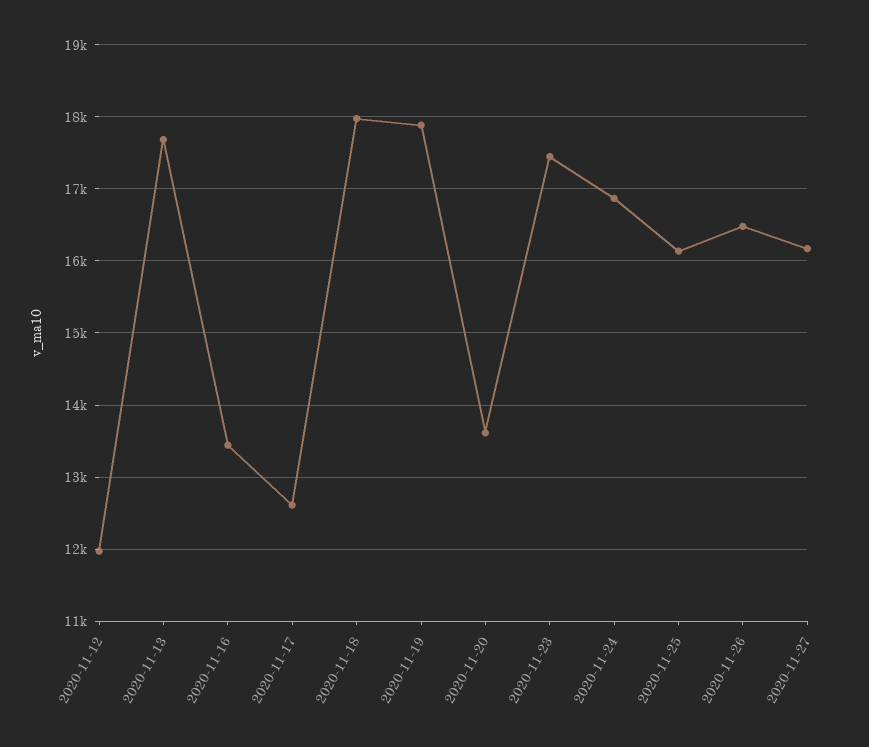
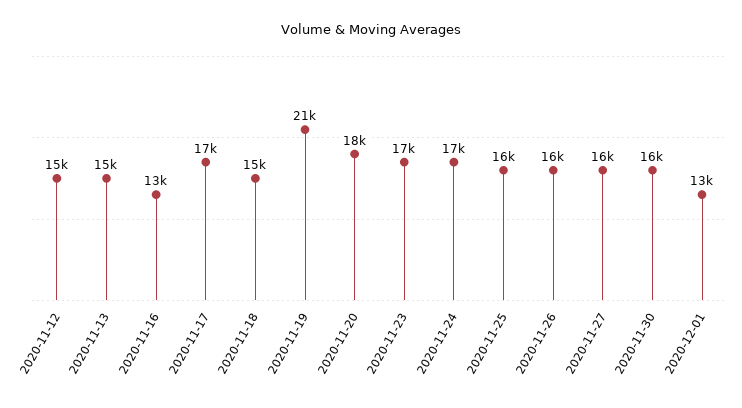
2020-11-12: 12000 -> 15000
2020-11-13: 17700 -> 15000
2020-11-17: 12600 -> 17000
2020-11-18: 18000 -> 15000
2020-11-19: 17900 -> 21000
2020-11-20: 13600 -> 18000
2020-11-30: none -> 16000
2020-12-01: none -> 13000

